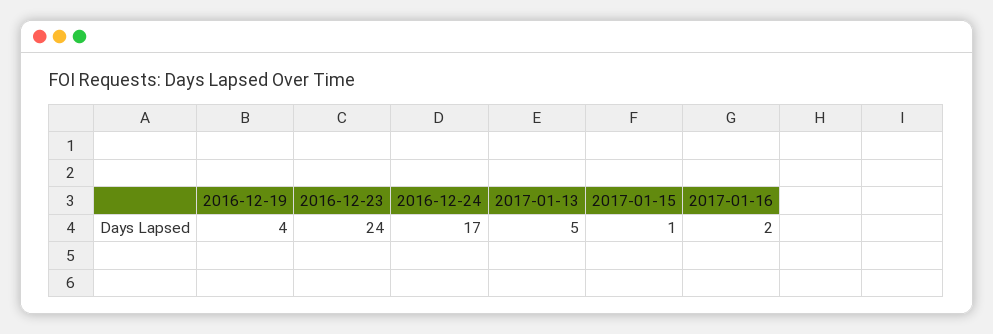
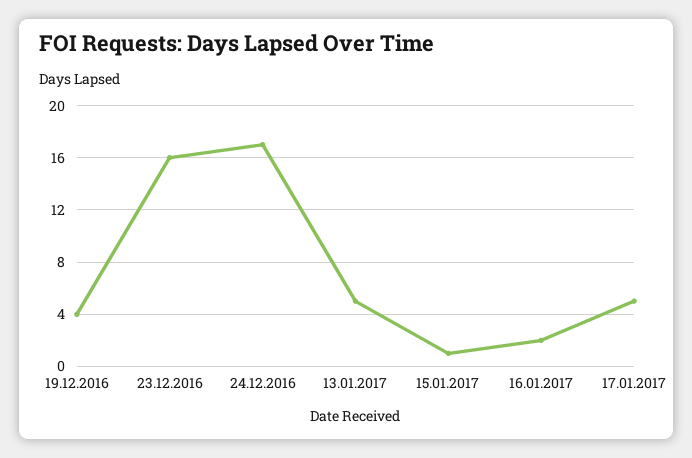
2016-12-23: 24 -> 16
17.01.2017: none -> 5

